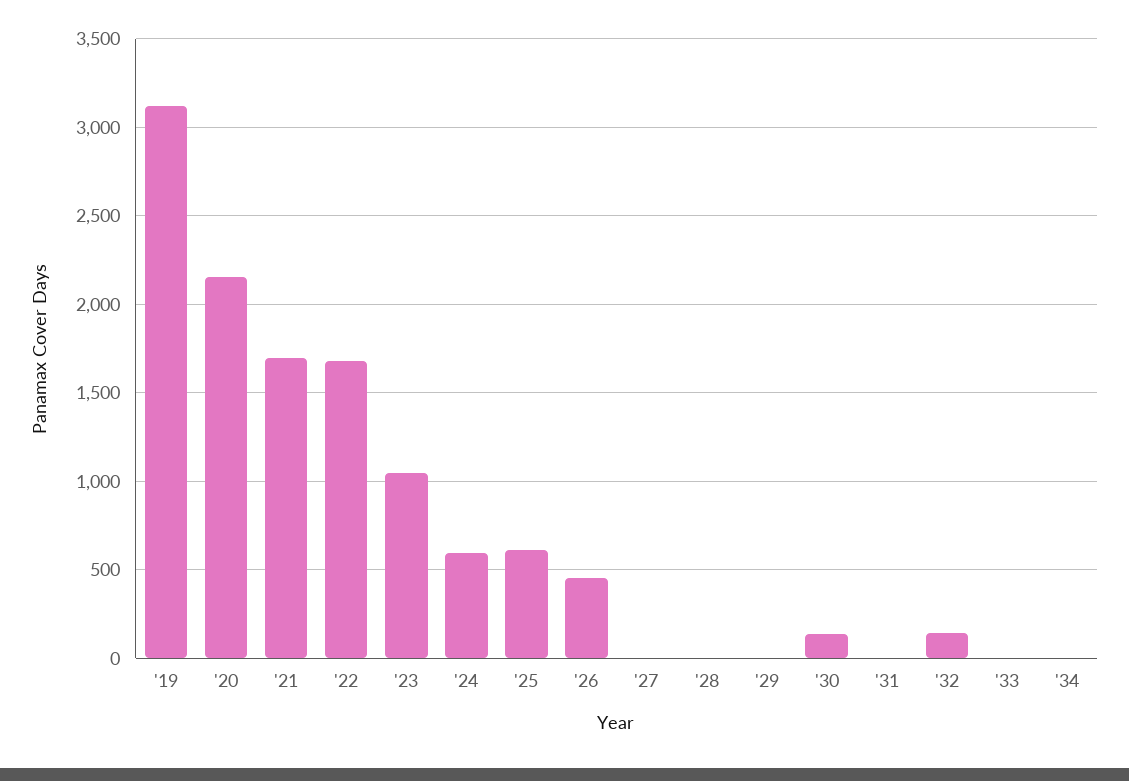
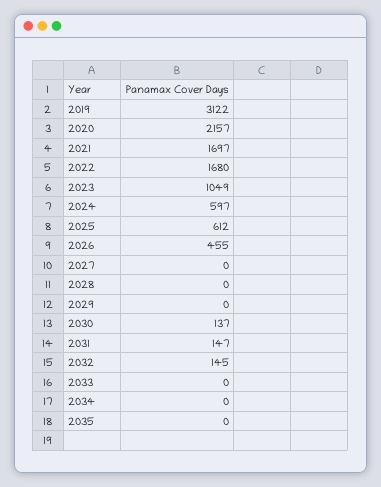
'31: 0 -> 147
2035: none -> 0

